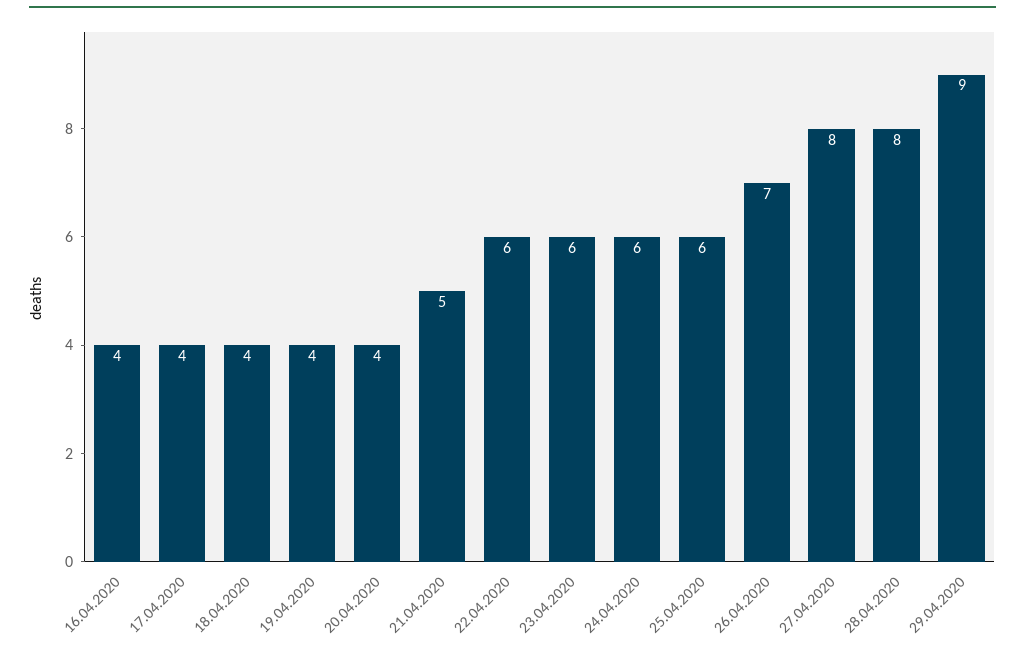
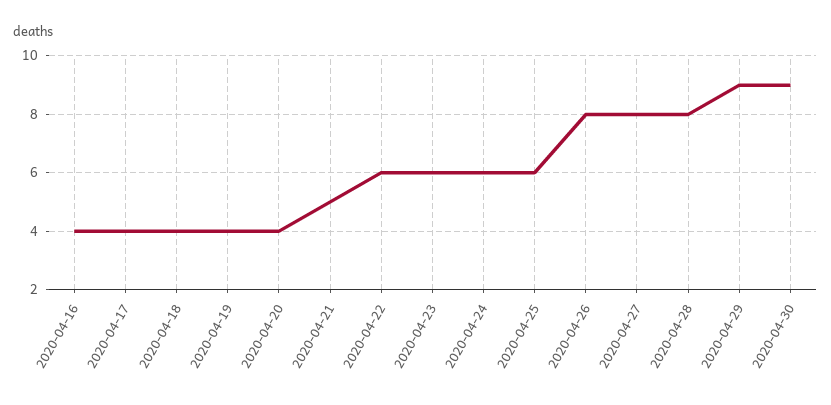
26.04.2020: 7 -> 8
2020-04-30: none -> 9

